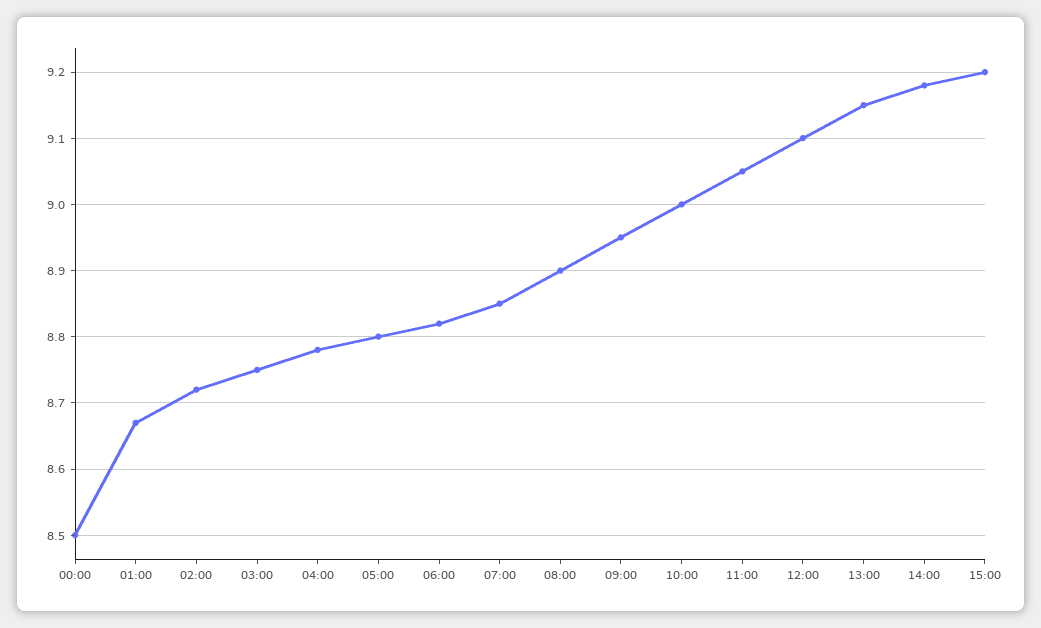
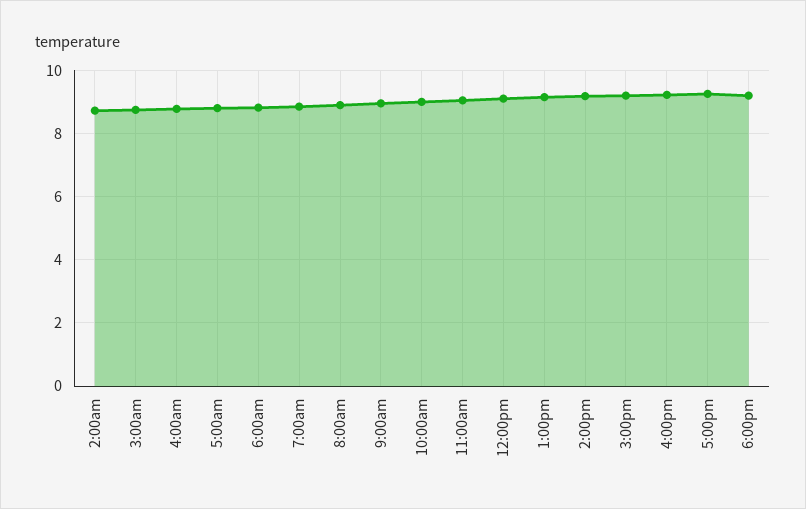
00:00: 8.5 -> none
01:00: 8.67 -> none
4:00pm: none -> 9.2
5:00pm: none -> 9.2
6:00pm: none -> 9.2

